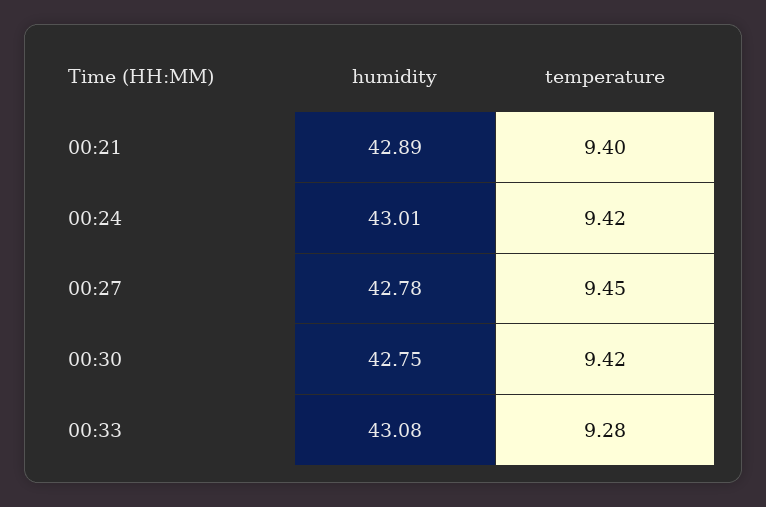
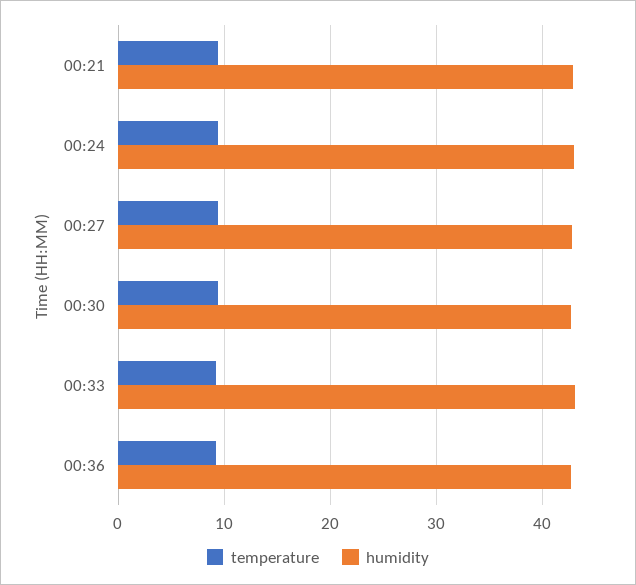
temperature, 00:36: none -> 9
humidity, 00:36: none -> 43

